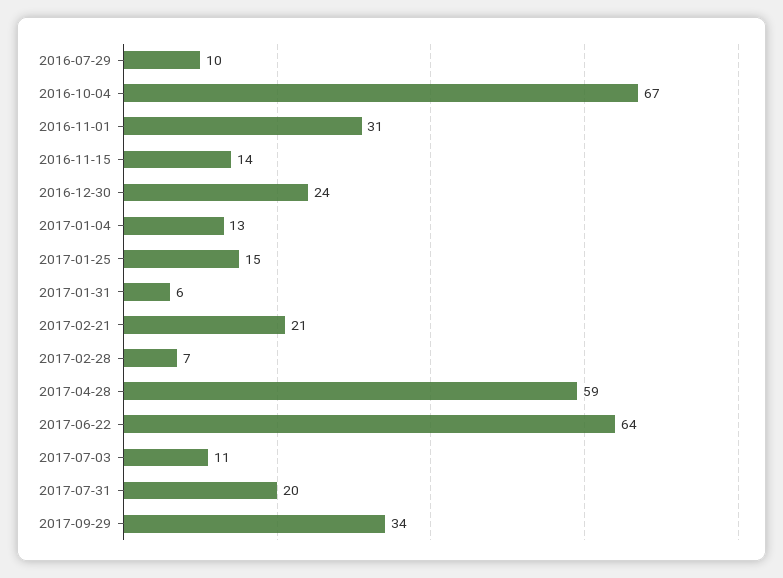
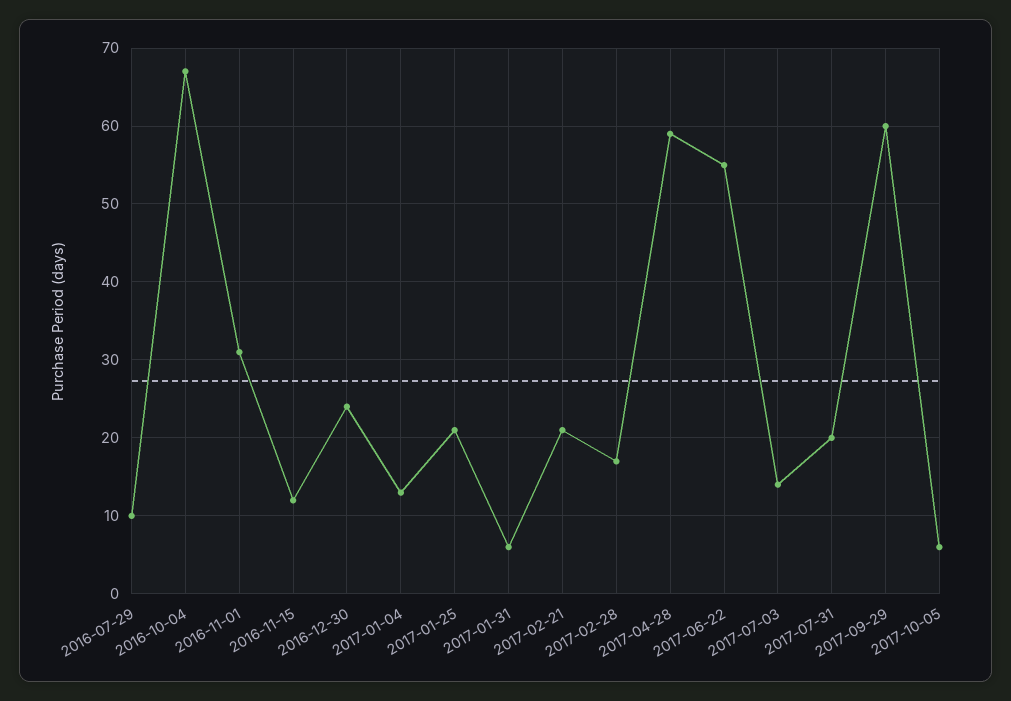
2016-11-15: 14 -> 12
2017-01-25: 15 -> 21
2017-02-28: 7 -> 17
2017-06-22: 64 -> 55
2017-07-03: 11 -> 14
2017-09-29: 34 -> 60
2017-10-05: none -> 6

